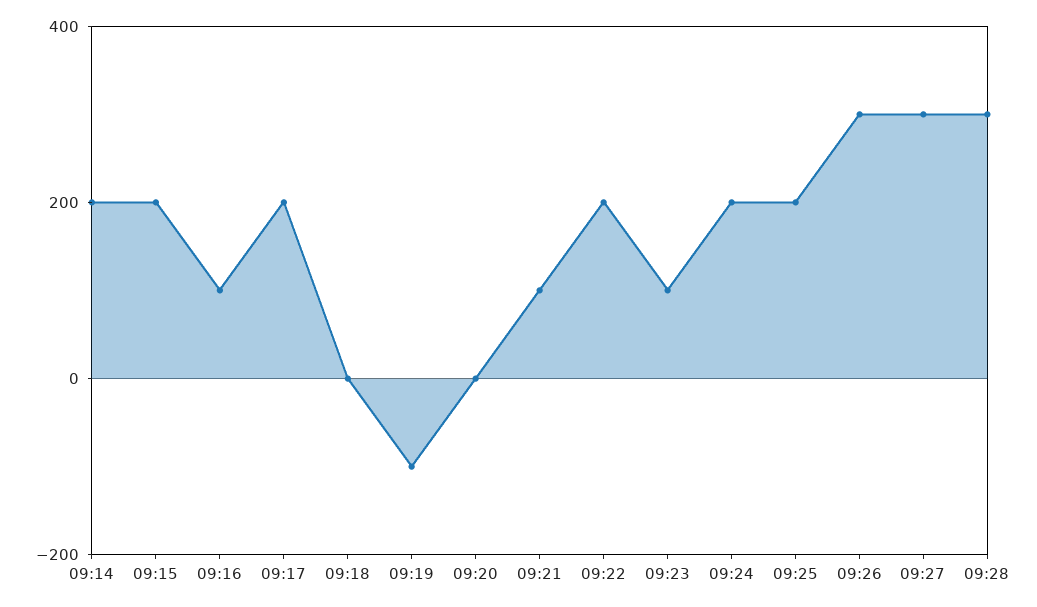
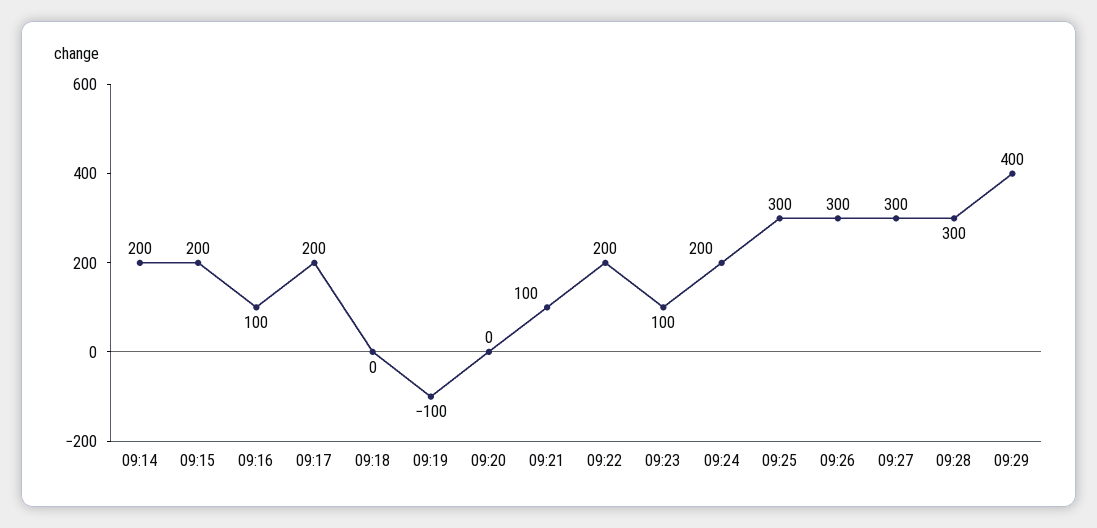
09:25: 200 -> 300
09:29: none -> 400

